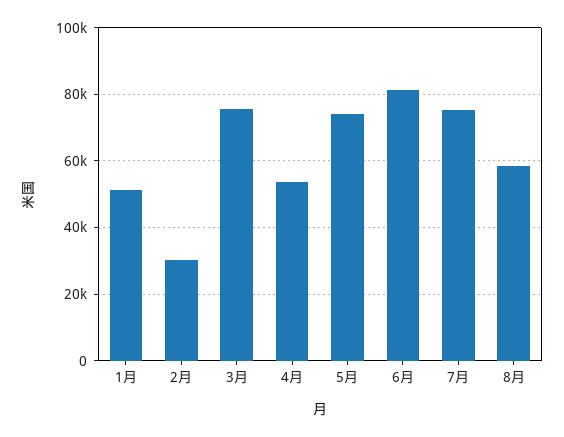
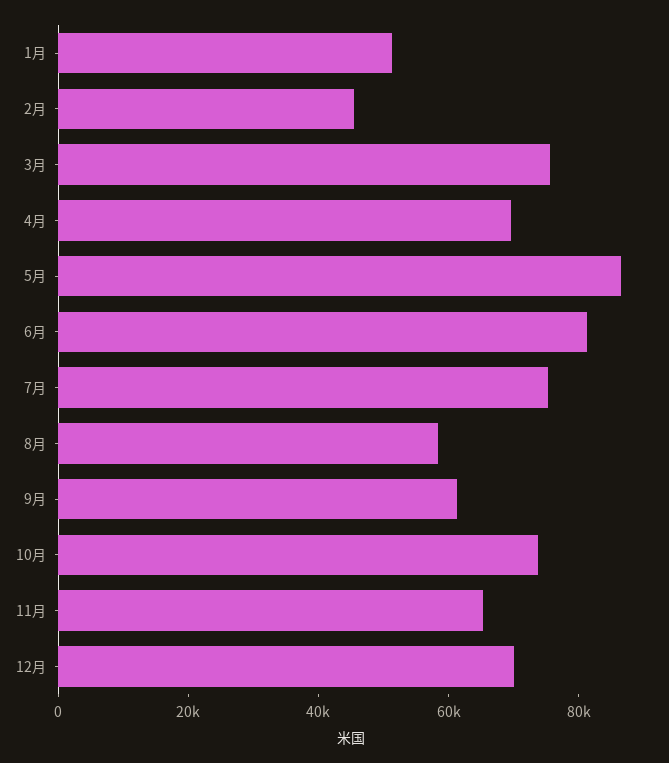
2月: 30000 -> 45000
4月: 54000 -> 70000
5月: 74000 -> 85000
9月: none -> 60000
10月: none -> 75000
11月: none -> 65000
12月: none -> 70000

